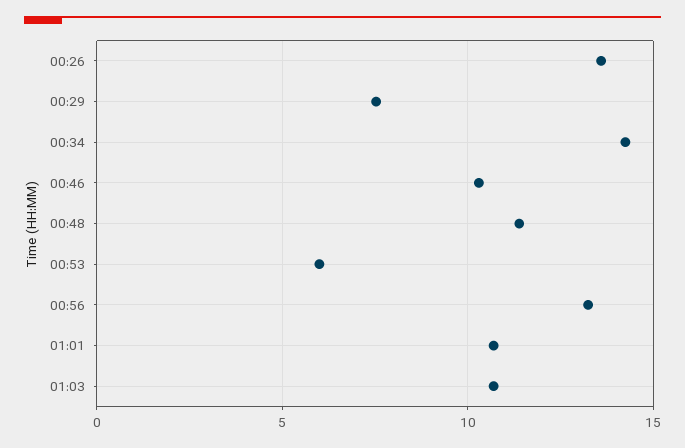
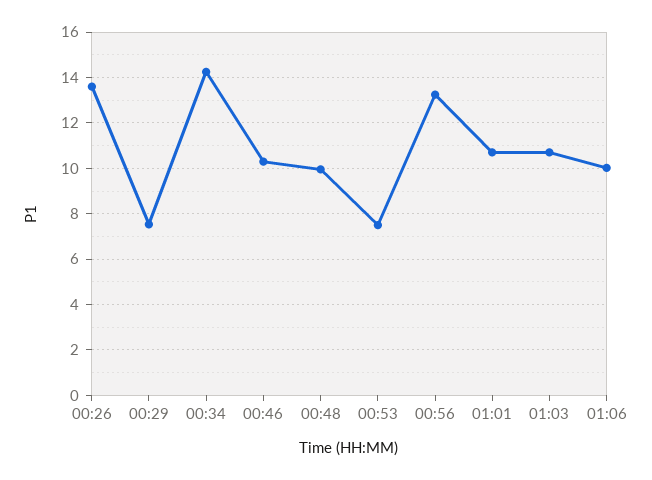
00:48: 11.5 -> 10
00:53: 6 -> 7.5
01:06: none -> 10

